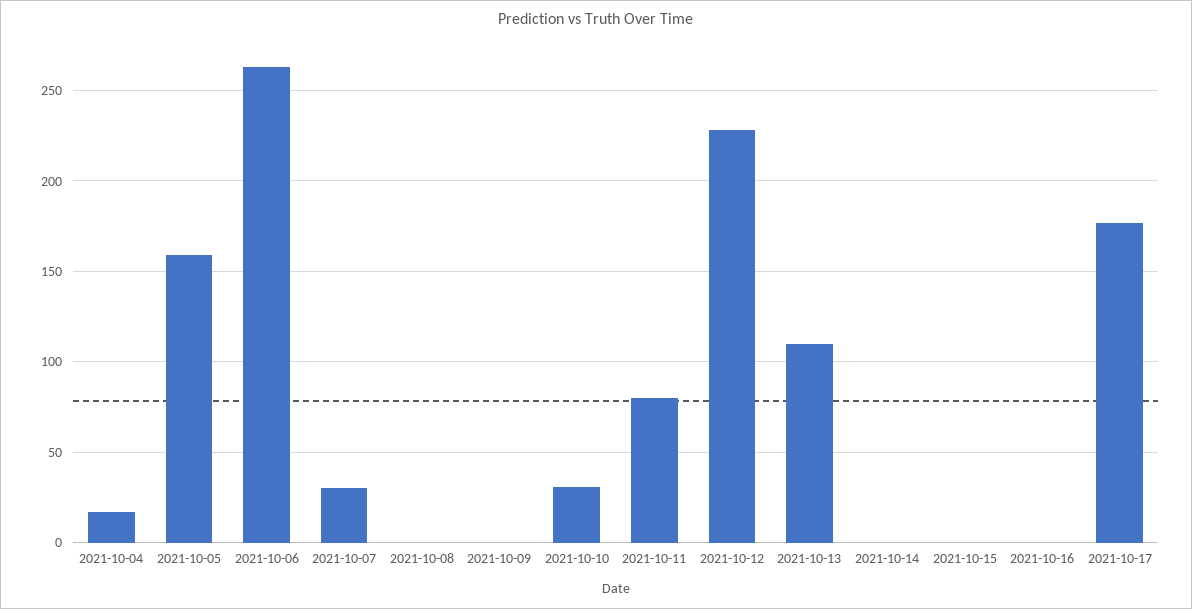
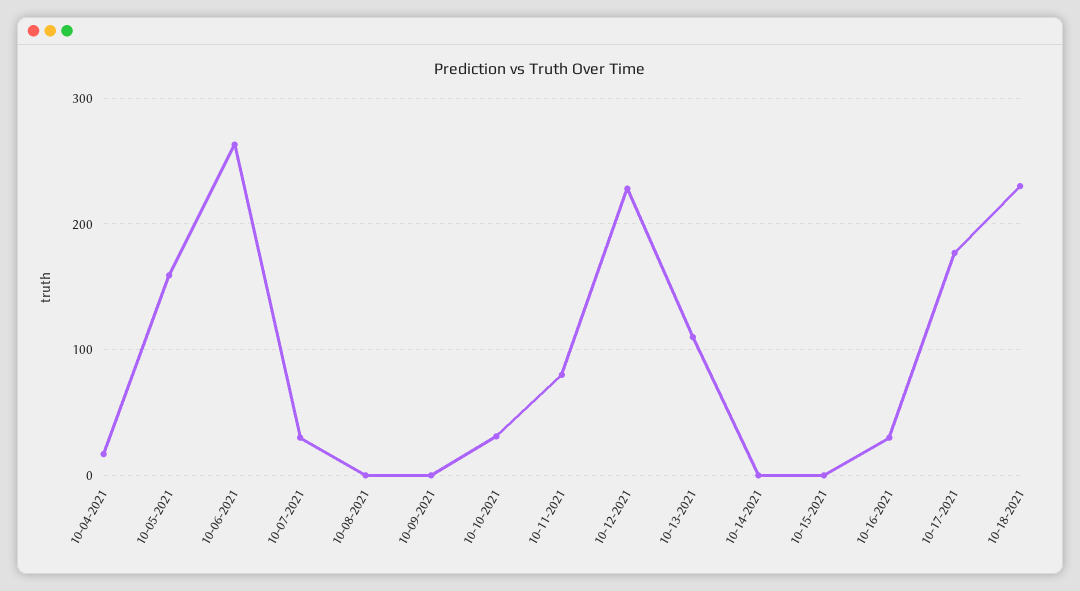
2021-10-16: 0 -> 30
10-18-2021: none -> 230

